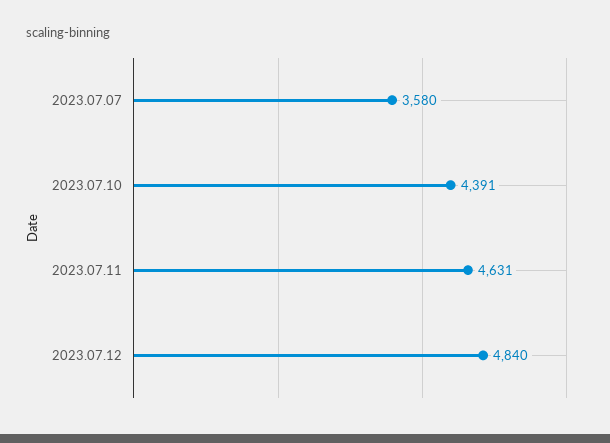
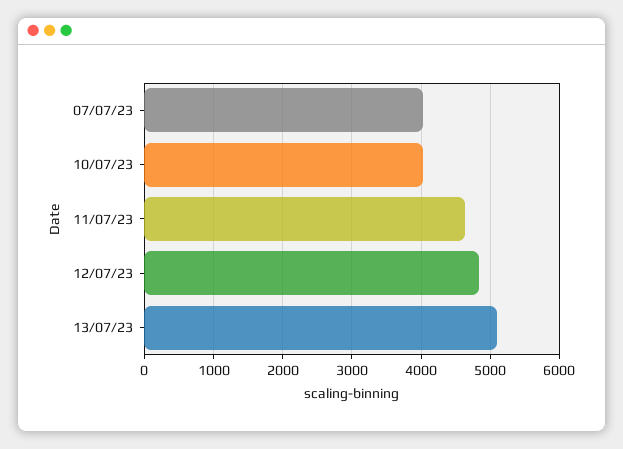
2023.07.07: 3580 -> 4000
2023.07.10: 4391 -> 4000
13/07/23: none -> 5100

